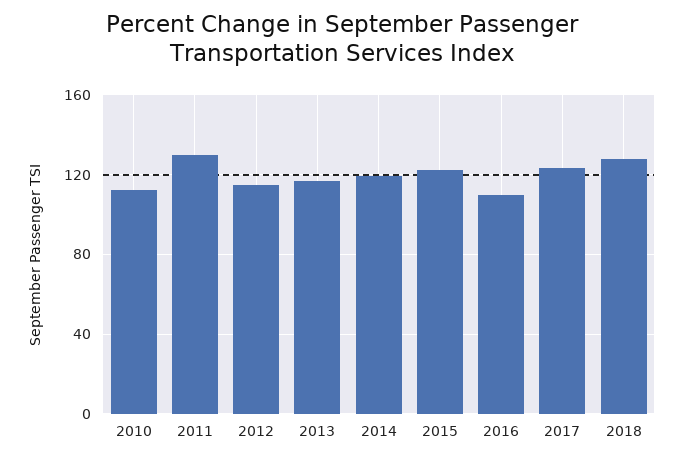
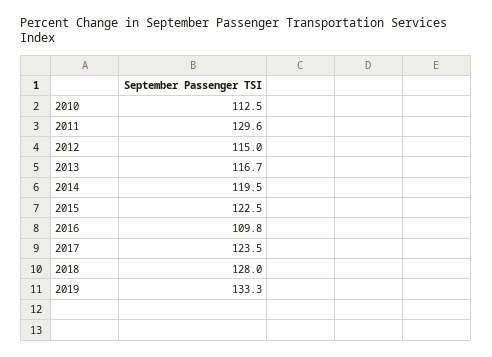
2019: none -> 133.3

